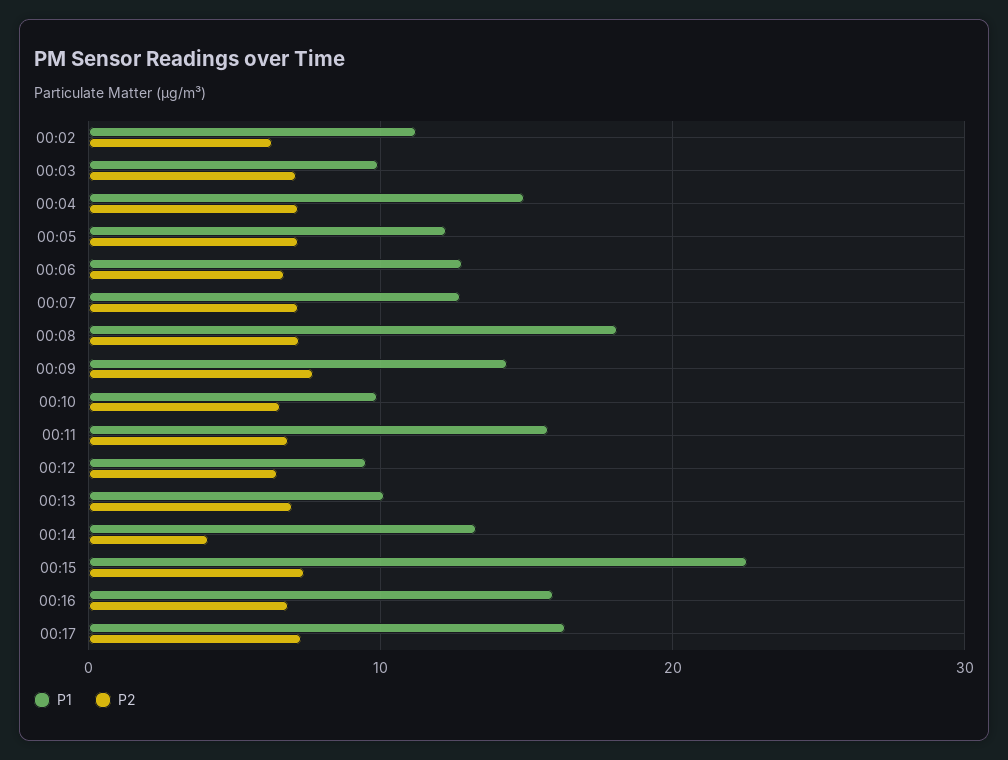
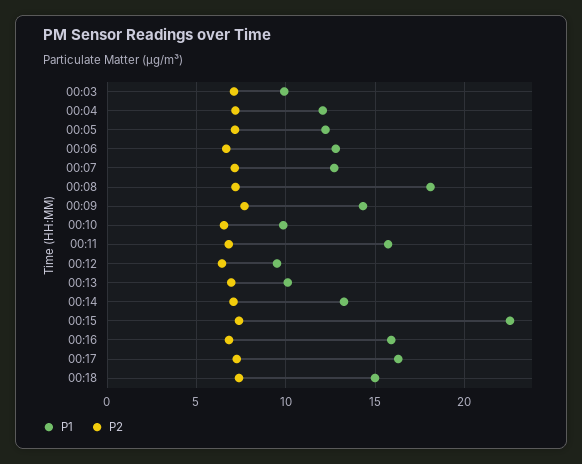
P1, 00:02: 11 -> none
P2, 00:02: 6 -> none
P1, 00:04: 15 -> 12
P2, 00:14: 4 -> 7
P1, 00:18: none -> 15
P2, 00:18: none -> 7.5

